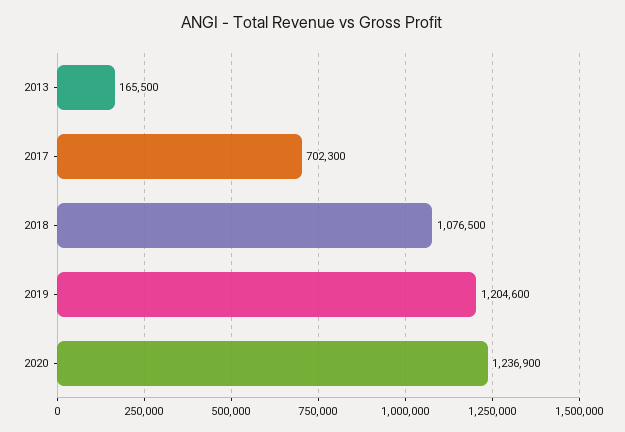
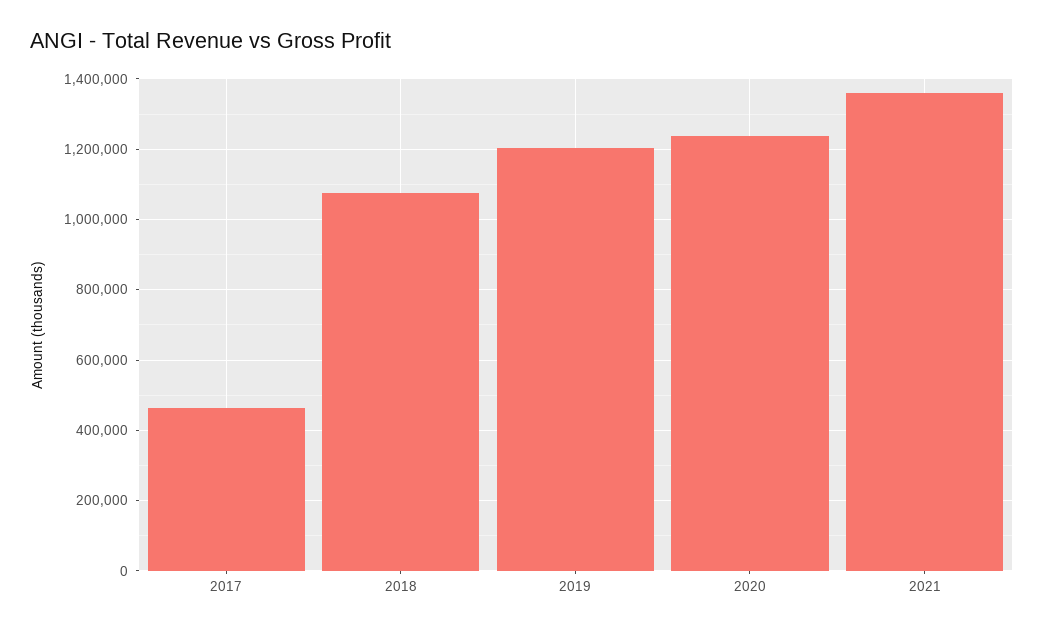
2013: 165500 -> none
2017: 702300 -> 460000
2021: none -> 1360000

